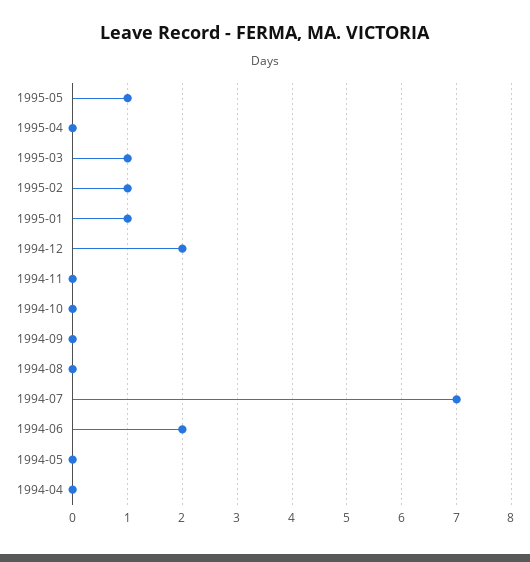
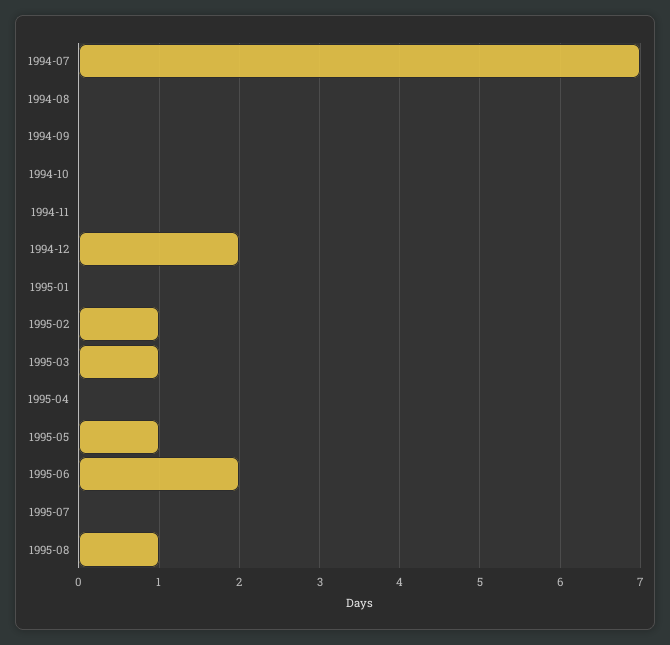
1995-01: 1 -> 0
1994-06: 2 -> none
1994-05: 0 -> none
1994-04: 0 -> none
1995-06: none -> 2
1995-07: none -> 0
1995-08: none -> 1

